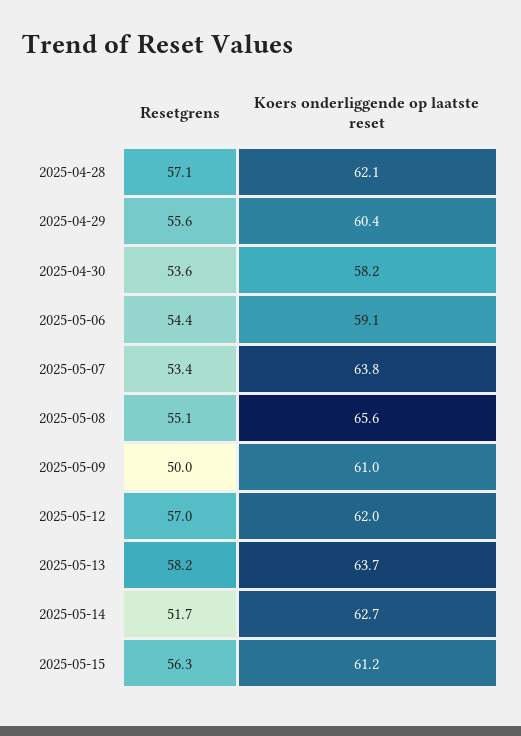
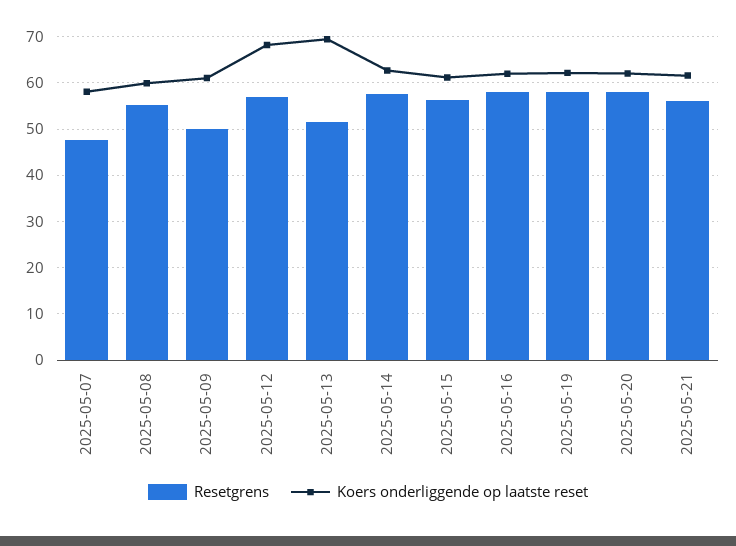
Resetgrens, 2025-04-28: 57.1 -> none
Koers onderliggende op laatste reset, 2025-04-28: 62.1 -> none
Resetgrens, 2025-04-29: 55.6 -> none
Koers onderliggende op laatste reset, 2025-04-29: 60.4 -> none
Resetgrens, 2025-04-30: 53.6 -> none
Koers onderliggende op laatste reset, 2025-04-30: 58.2 -> none
Resetgrens, 2025-05-06: 54.4 -> none
Koers onderliggende op laatste reset, 2025-05-06: 59.1 -> none
Resetgrens, 2025-05-07: 53.4 -> 48
Koers onderliggende op laatste reset, 2025-05-07: 63.8 -> 58
Koers onderliggende op laatste reset, 2025-05-08: 65.6 -> 60
Koers onderliggende op laatste reset, 2025-05-12: 62 -> 68
Resetgrens, 2025-05-13: 58.2 -> 52
Koers onderliggende op laatste reset, 2025-05-13: 63.7 -> 70
Resetgrens, 2025-05-14: 51.7 -> 58
Resetgrens, 2025-05-16: none -> 58
Koers onderliggende op laatste reset, 2025-05-16: none -> 62
Resetgrens, 2025-05-19: none -> 58
Koers onderliggende op laatste reset, 2025-05-19: none -> 62
Resetgrens, 2025-05-20: none -> 58
Koers onderliggende op laatste reset, 2025-05-20: none -> 62
Resetgrens, 2025-05-21: none -> 56
Koers onderliggende op laatste reset, 2025-05-21: none -> 62

